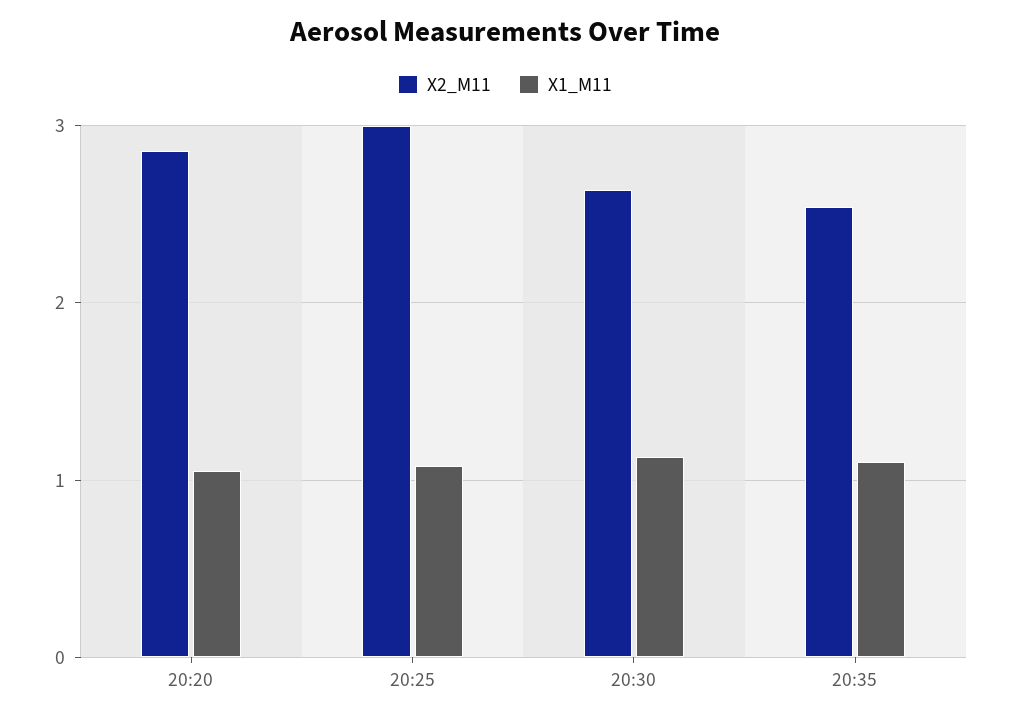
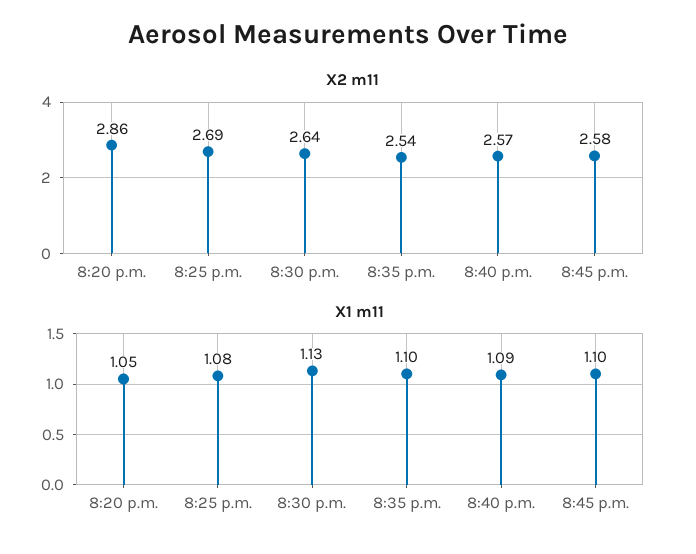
X2_M11, 20:25: 3 -> 2.69
X2_M11, 8:40 p.m.: none -> 2.57
X2_M11, 8:45 p.m.: none -> 2.58
X1_M11, 8:40 p.m.: none -> 1.09
X1_M11, 8:45 p.m.: none -> 1.1

